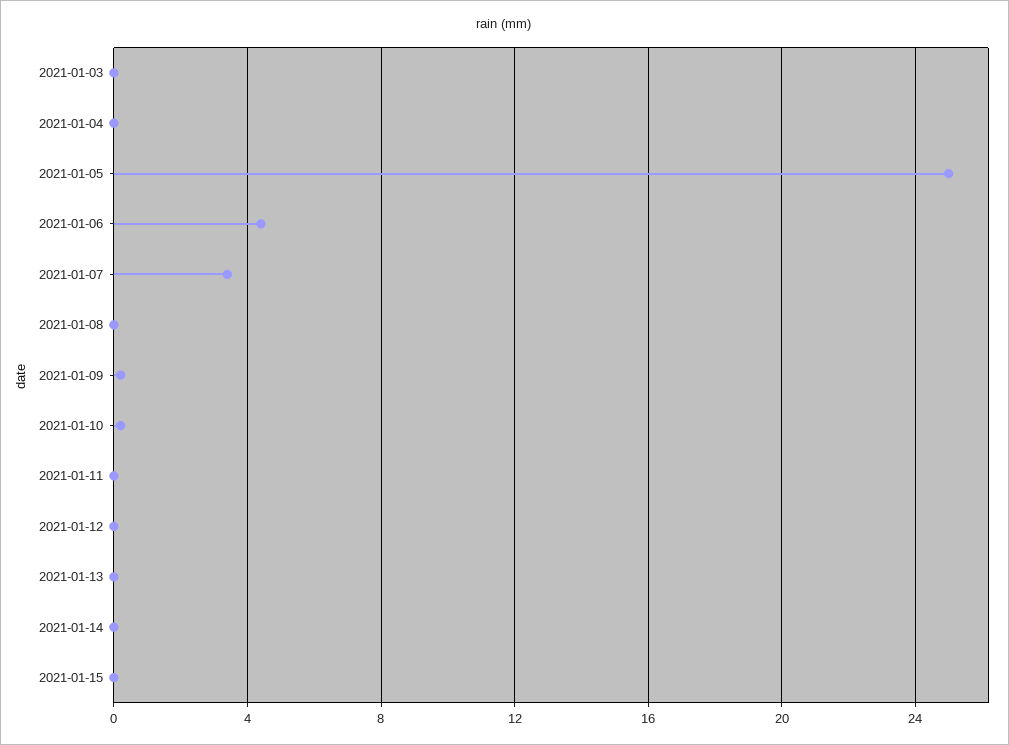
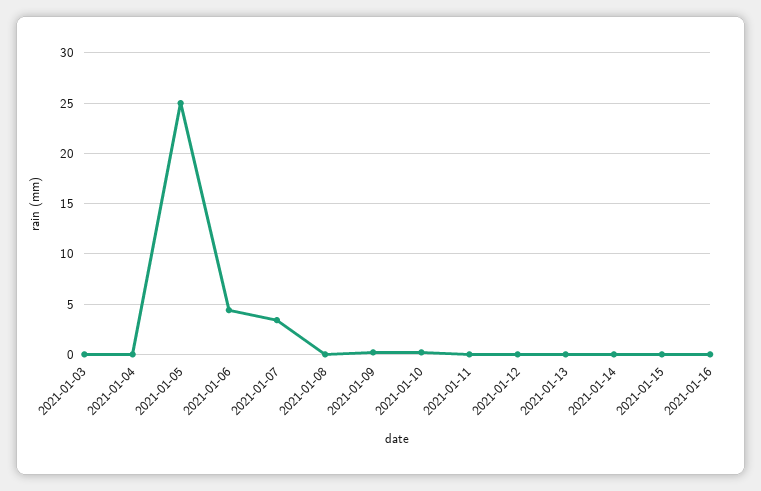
2021-01-16: none -> 0

